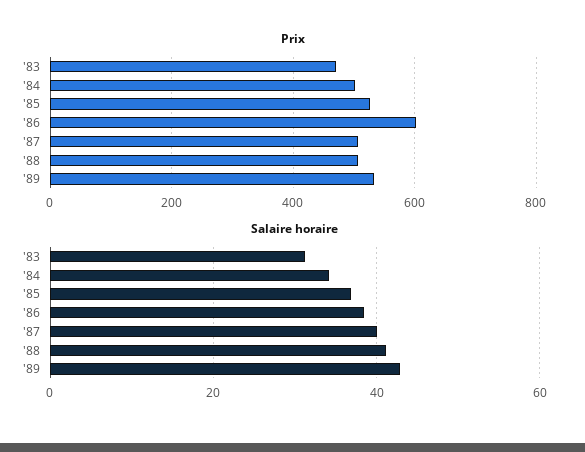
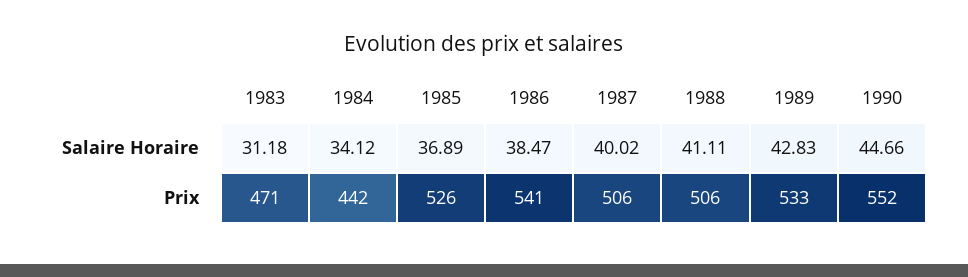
Prix, '84: 500 -> 442
Prix, '86: 600 -> 541
Salaire horaire, 1990: none -> 44.66
Prix, 1990: none -> 552

